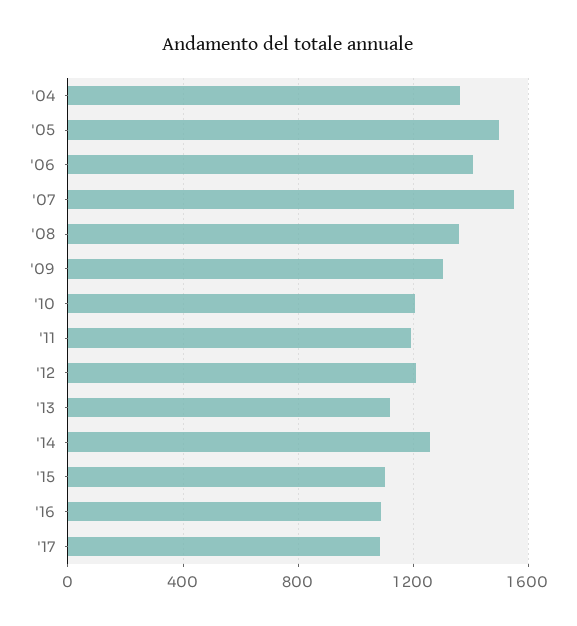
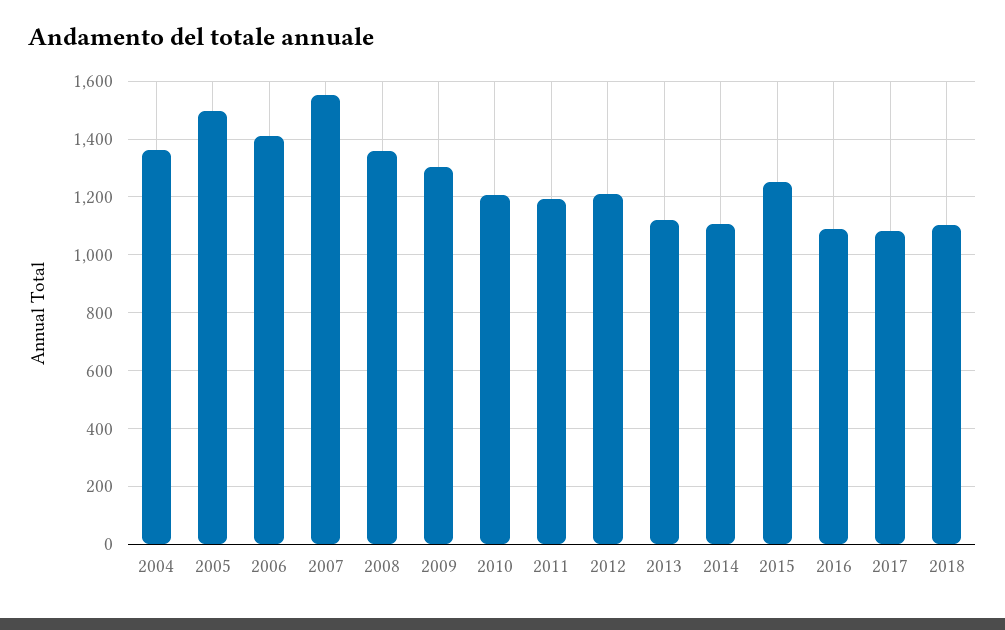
'14: 1250 -> 1100
'15: 1100 -> 1250
2018: none -> 1100

